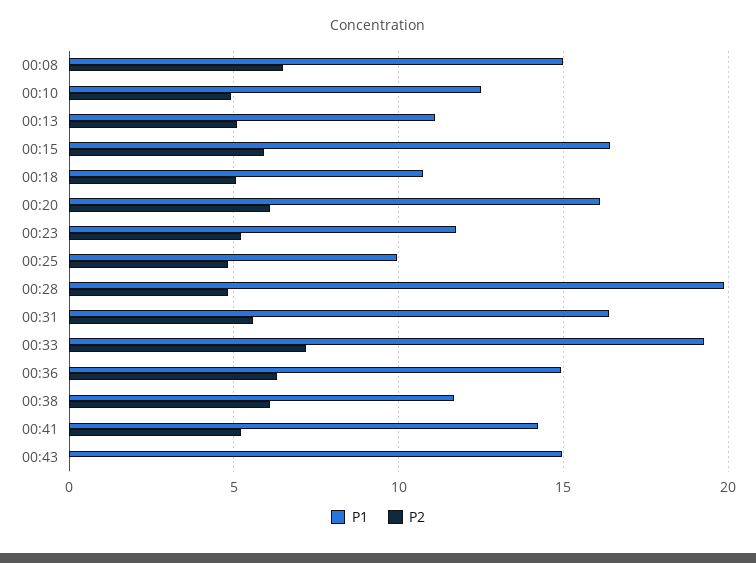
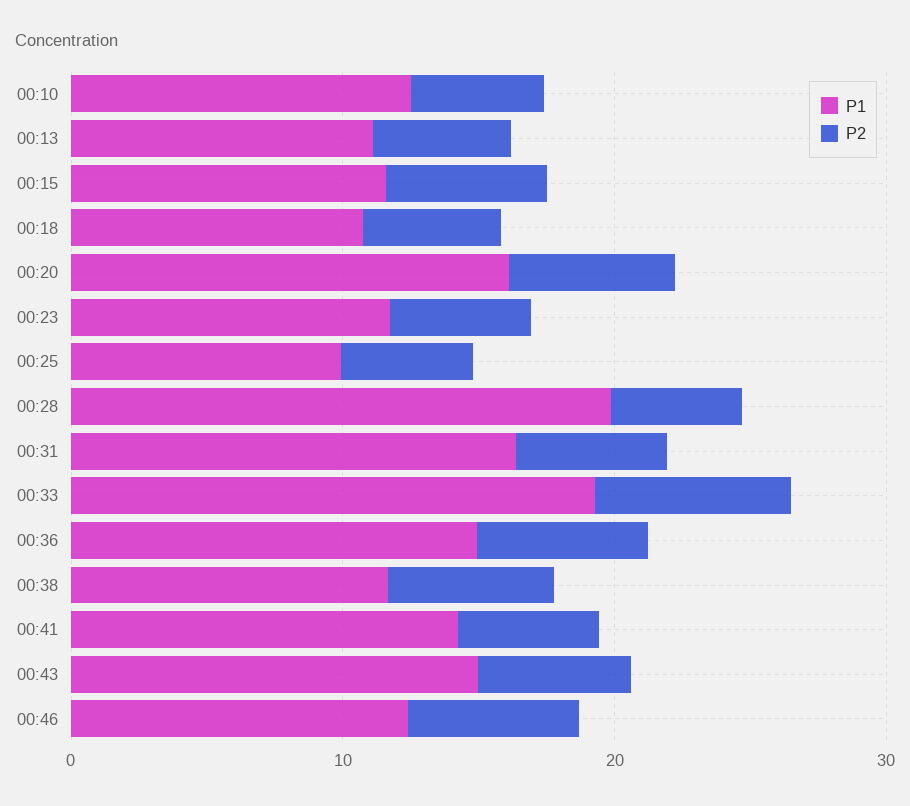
P1, 00:08: 15 -> none
P2, 00:08: 6.5 -> none
P1, 00:15: 16.5 -> 12
P2, 00:43: 0 -> 6
P1, 00:46: none -> 12
P2, 00:46: none -> 6

